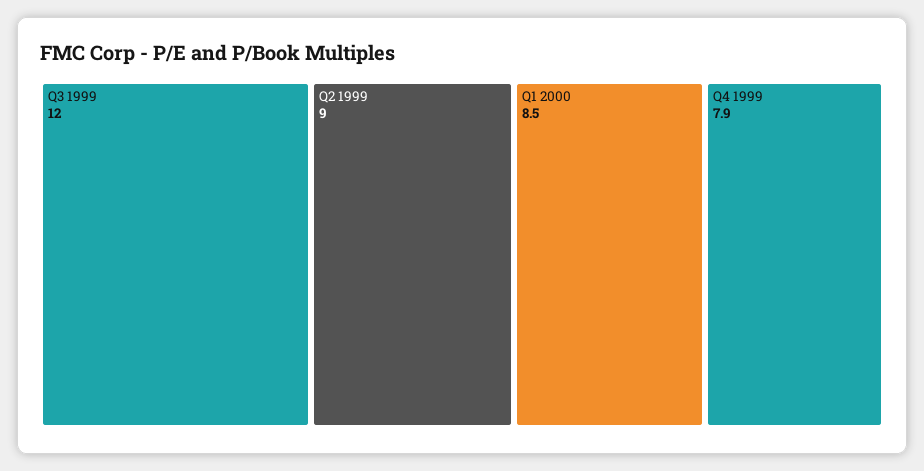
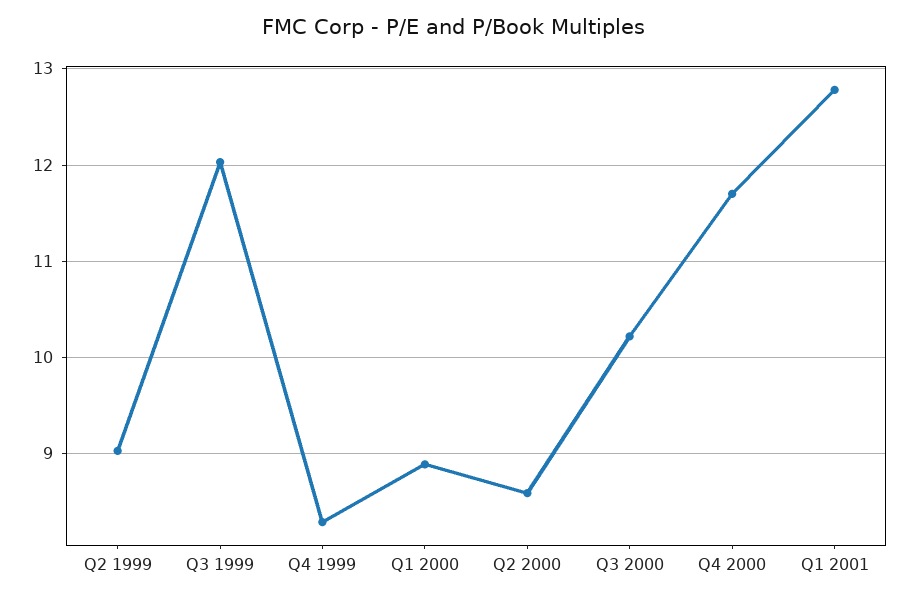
Q1 2000: 8.5 -> 8.9
Q4 1999: 7.9 -> 8.3
Q2 2000: none -> 8.6
Q3 2000: none -> 10.2
Q4 2000: none -> 11.7
Q1 2001: none -> 12.8

